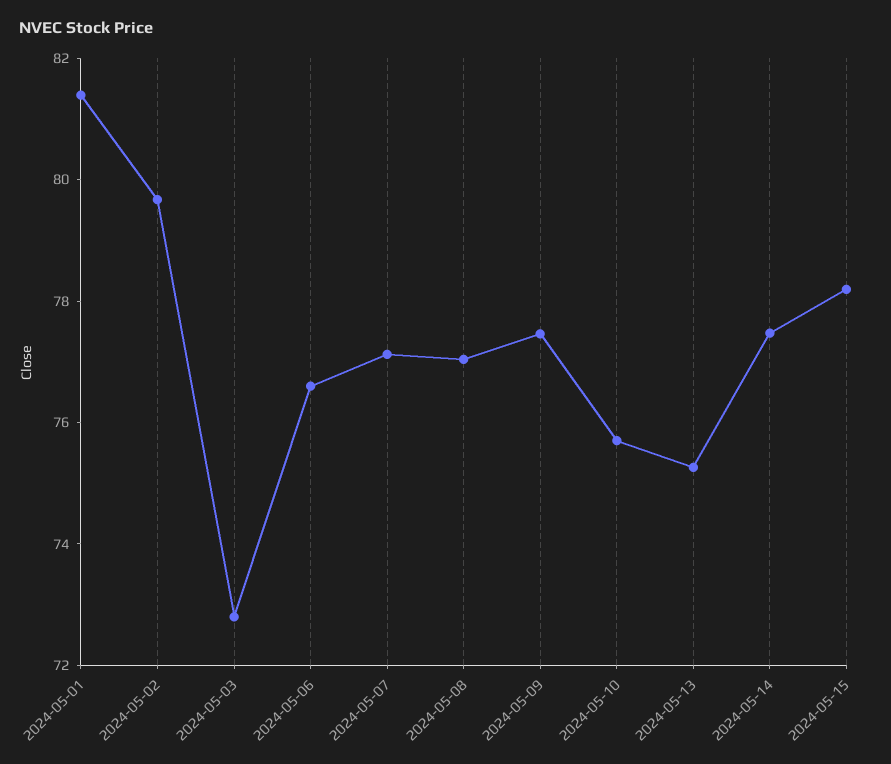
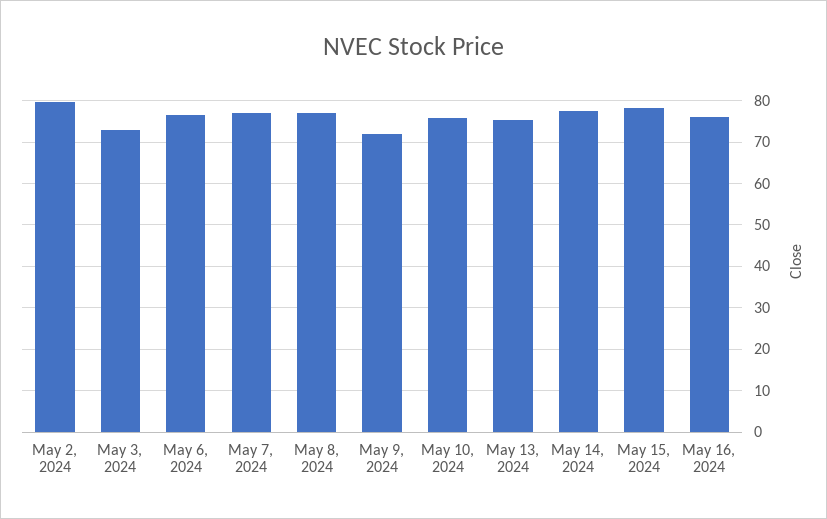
2024-05-01: 81.5 -> none
2024-05-09: 77.5 -> 72
May 16, 2024: none -> 76

